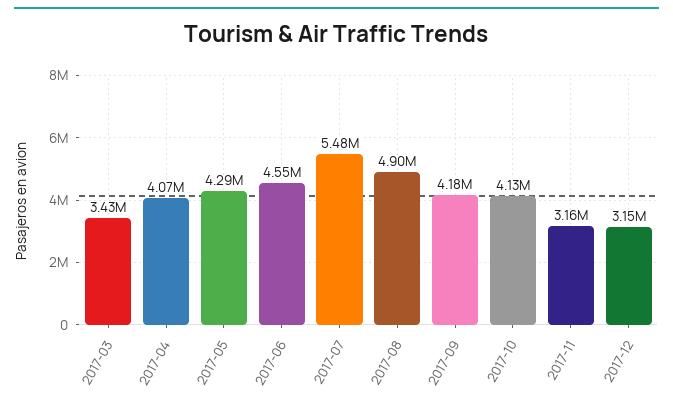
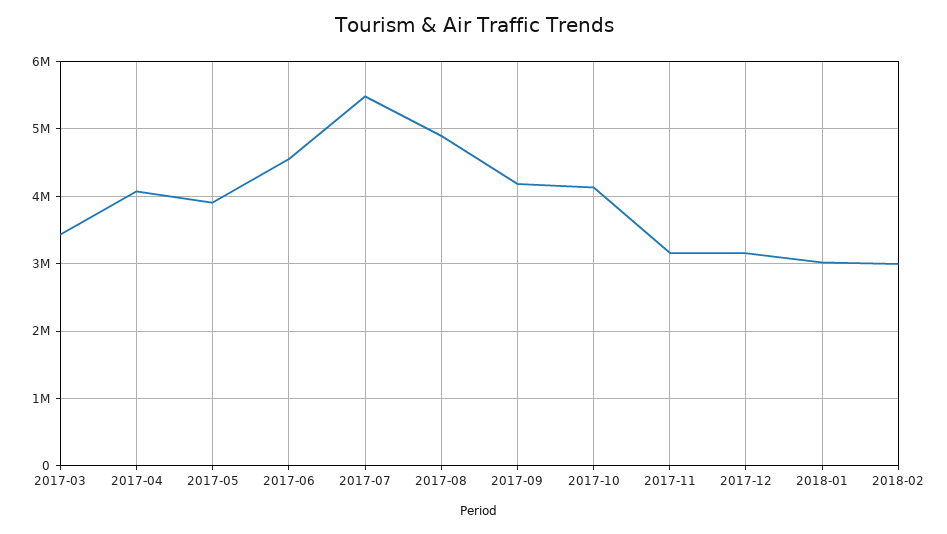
2017-05: 4290000 -> 3900000
2018-01: none -> 3000000
2018-02: none -> 3000000

